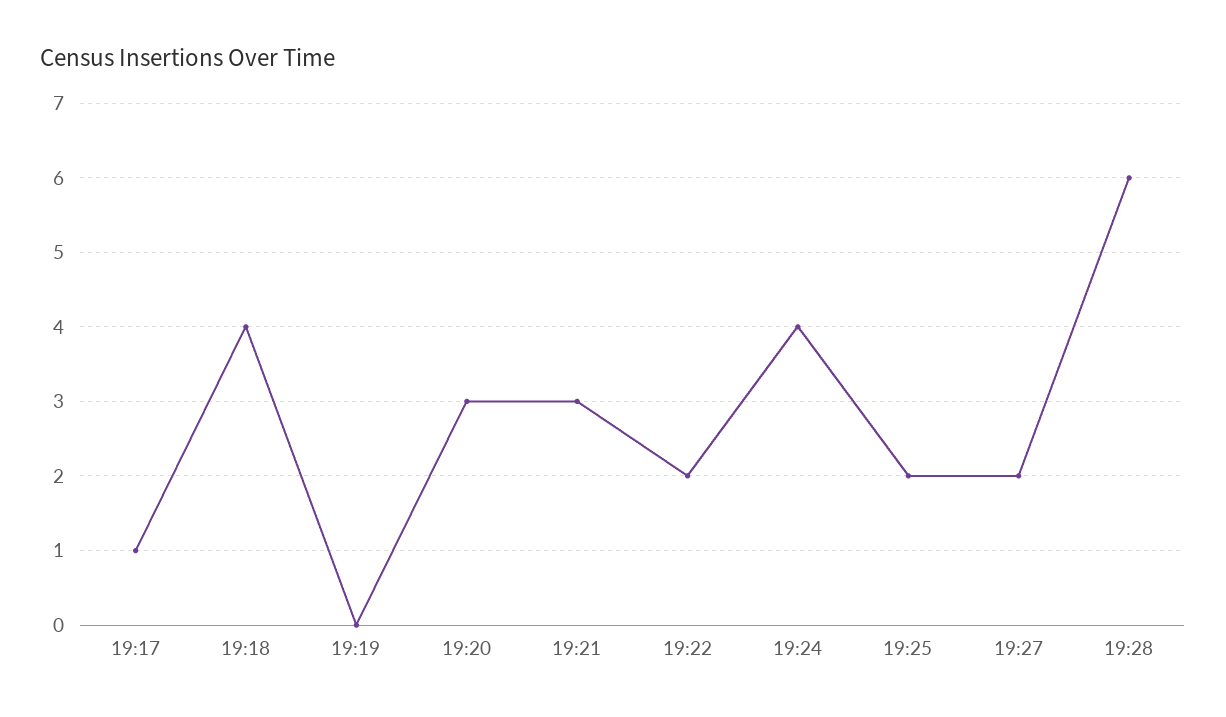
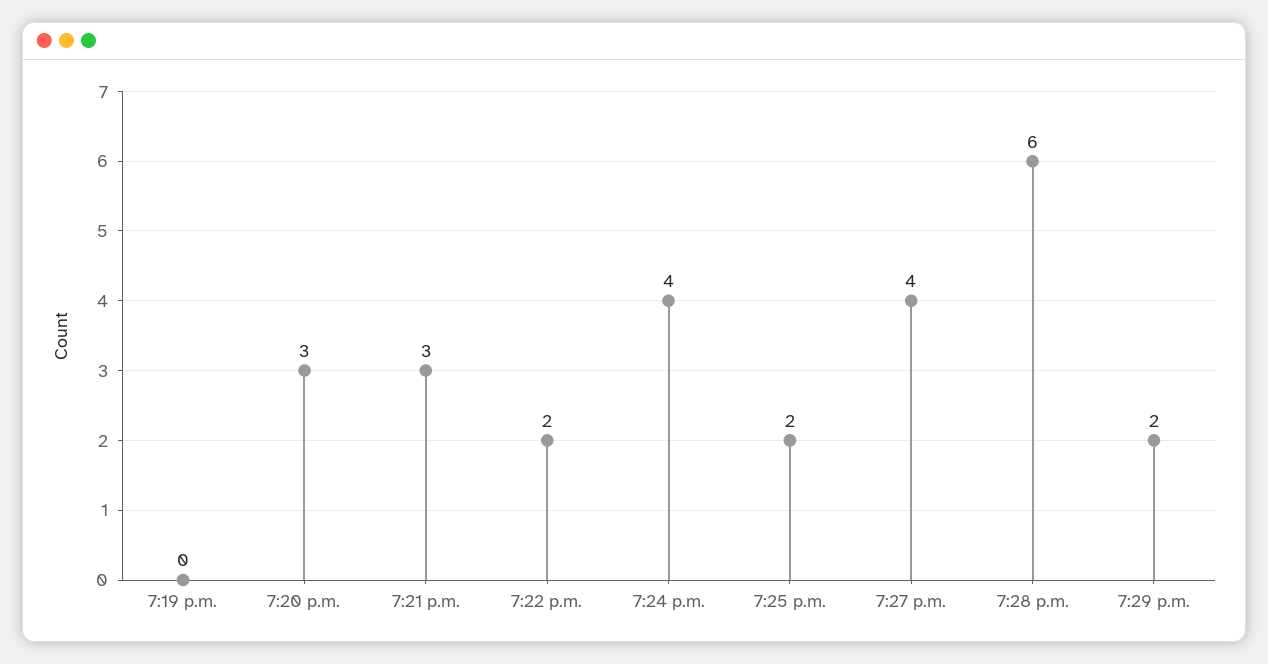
19:17: 1 -> none
19:18: 4 -> none
19:27: 2 -> 4
7:29 p.m.: none -> 2

